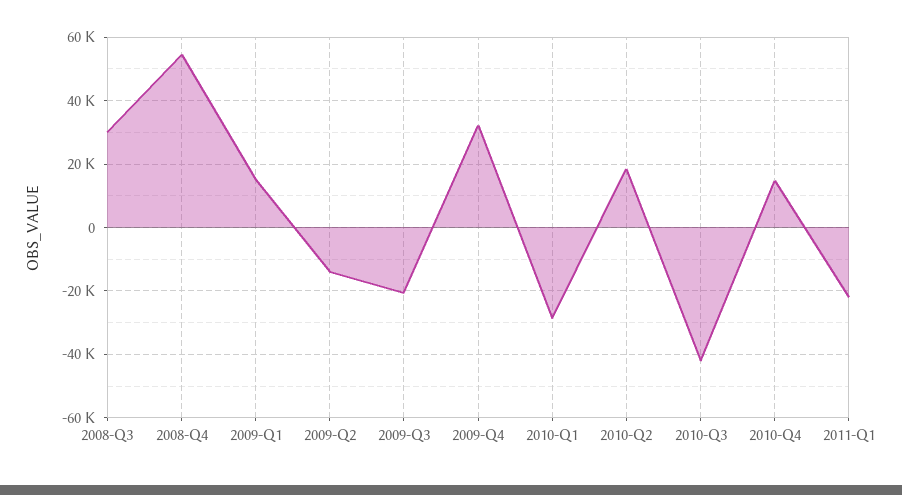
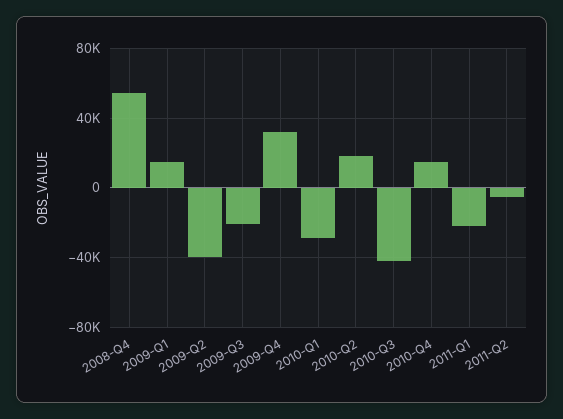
2008-Q3: 30000 -> none
2009-Q2: -14000 -> -40000
2011-Q2: none -> -5000

